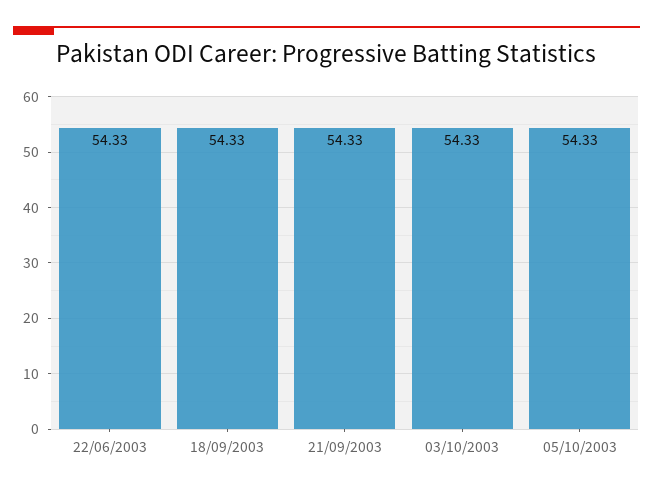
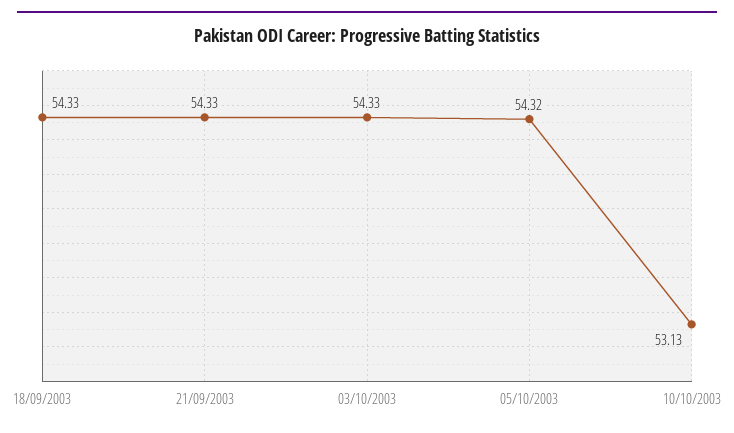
22/06/2003: 54.33 -> none
05/10/2003: 54.33 -> 54.32
10/10/2003: none -> 53.13

